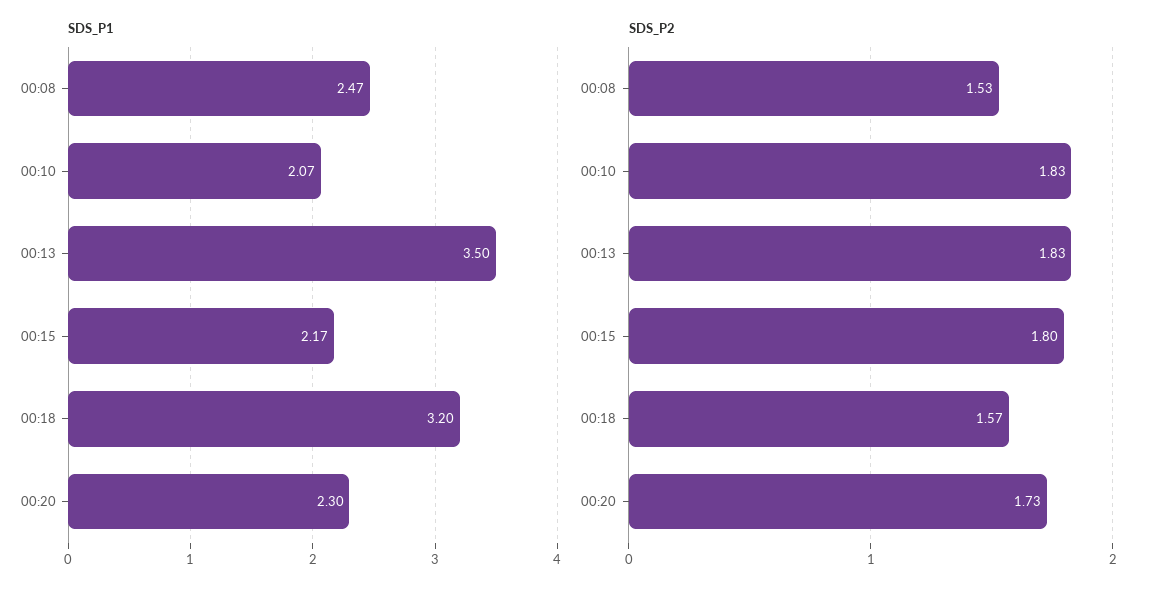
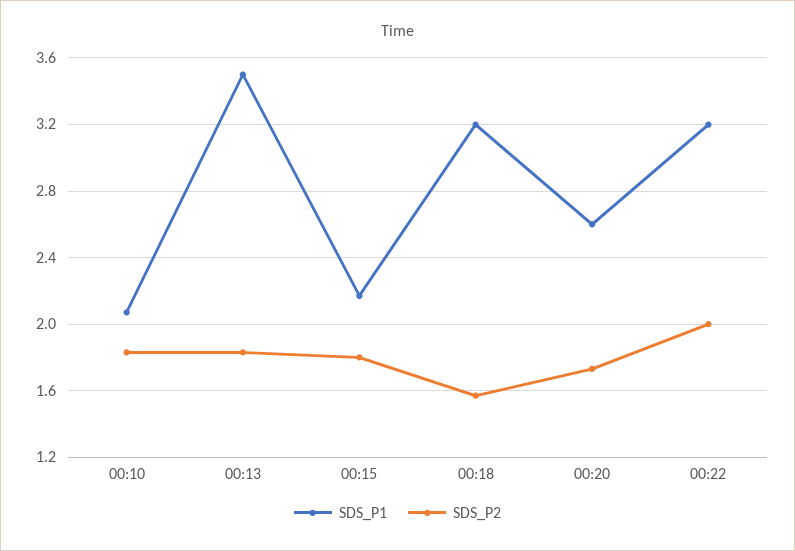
SDS_P1, 00:08: 2.47 -> none
SDS_P1, 00:20: 2.3 -> 2.6
SDS_P2, 00:08: 1.53 -> none
SDS_P1, 00:22: none -> 3.2
SDS_P2, 00:22: none -> 2

